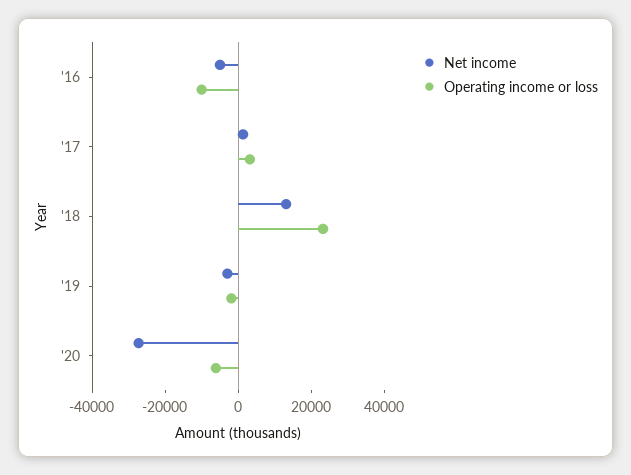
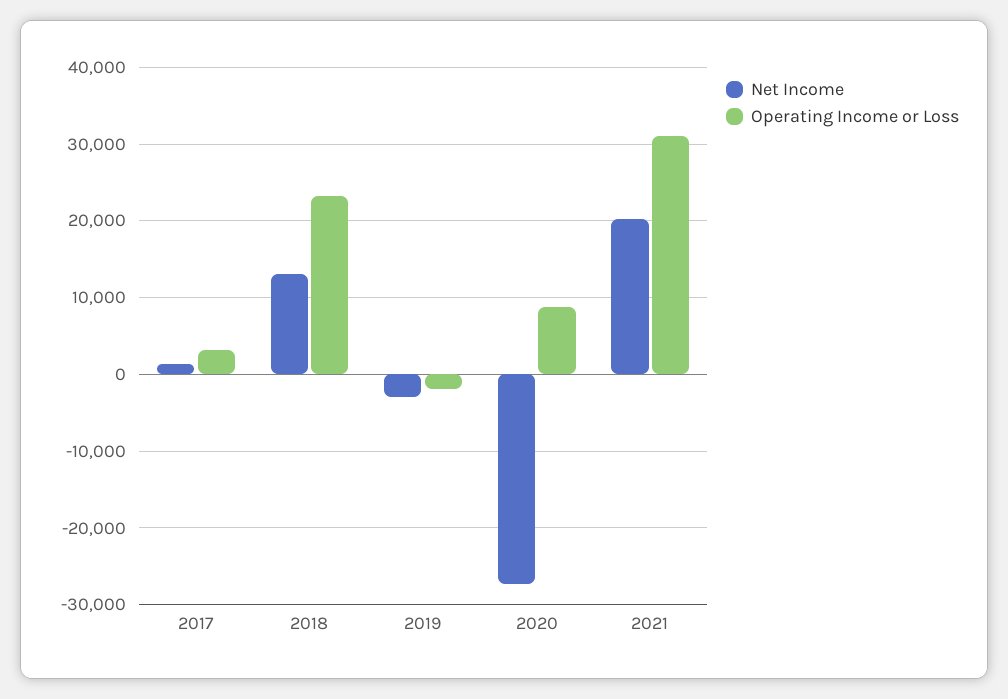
Net income, '16: -5000 -> none
Operating income or loss, '16: -10000 -> none
Operating income or loss, '20: -5000 -> 9000
Net income, 2021: none -> 20000
Operating income or loss, 2021: none -> 31000

